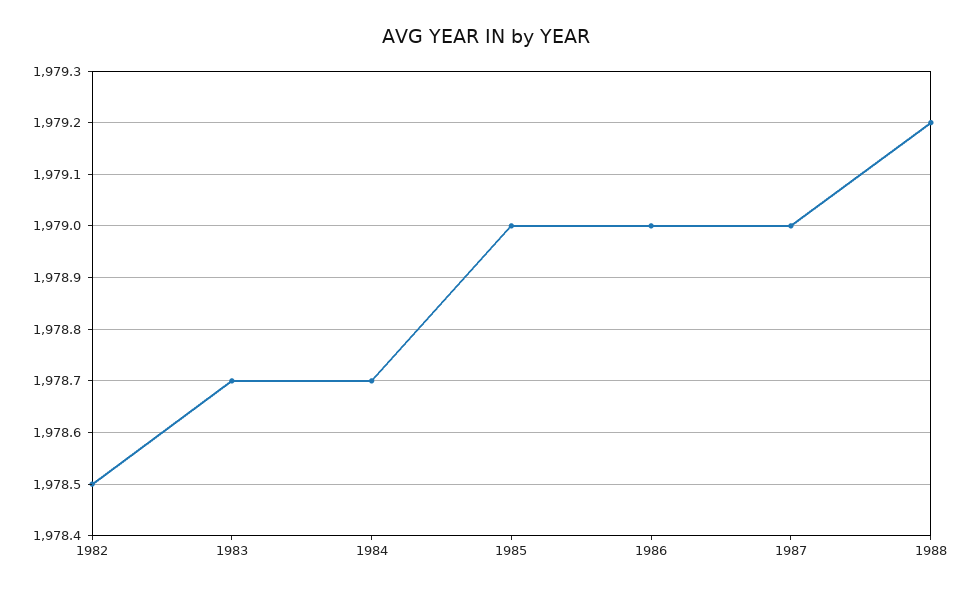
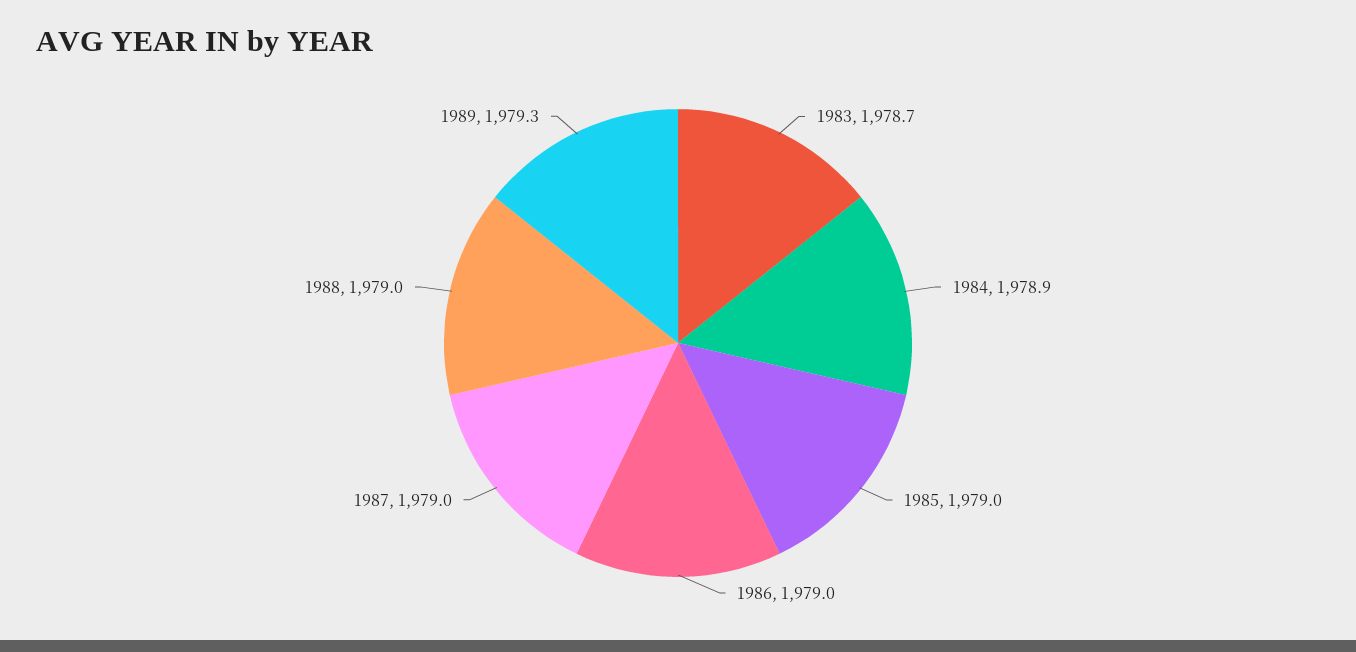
1982: 1978.5 -> none
1984: 1978.7 -> 1978.9
1988: 1979.2 -> 1979
1989: none -> 1979.3

